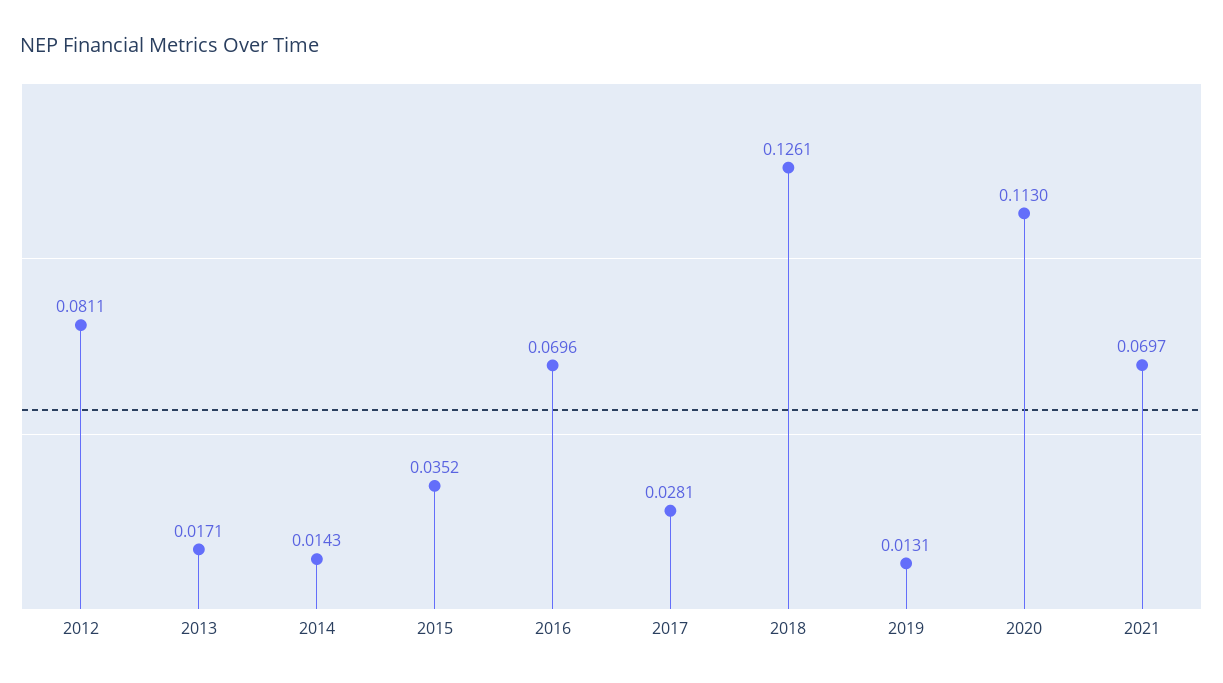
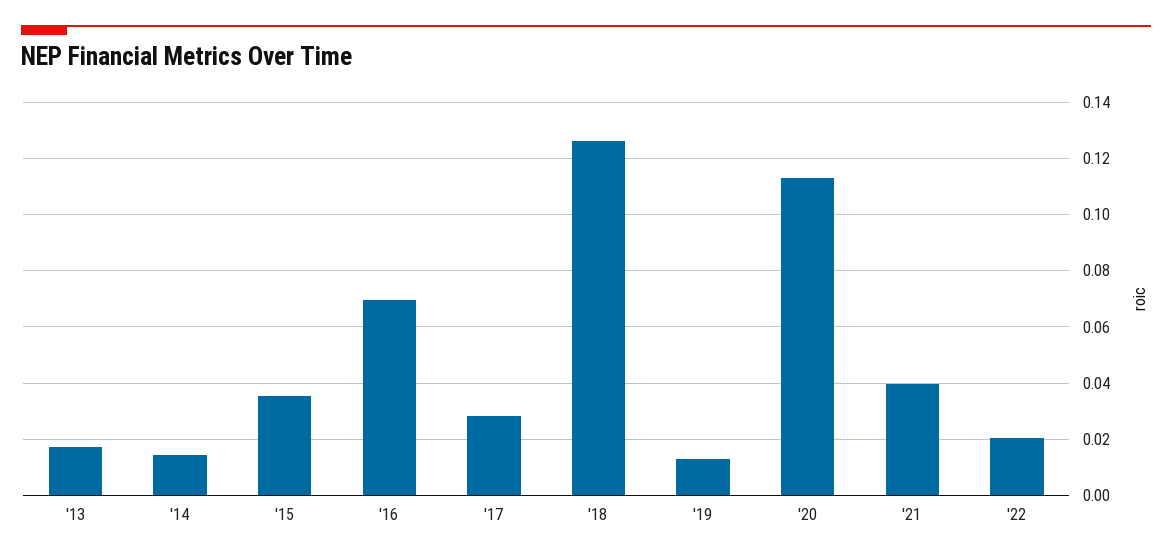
2012: 0.0811 -> none
2021: 0.0697 -> 0.04
'22: none -> 0.02

